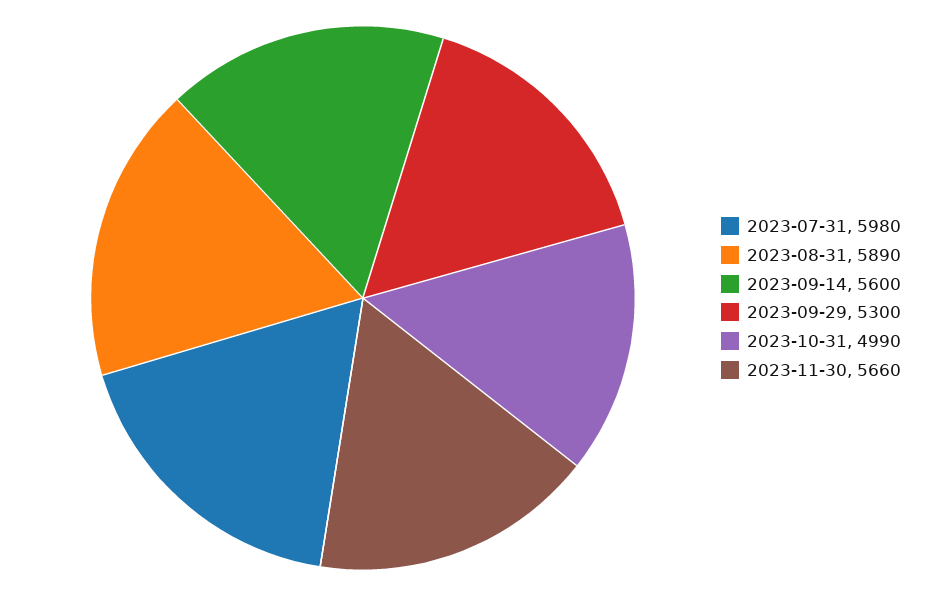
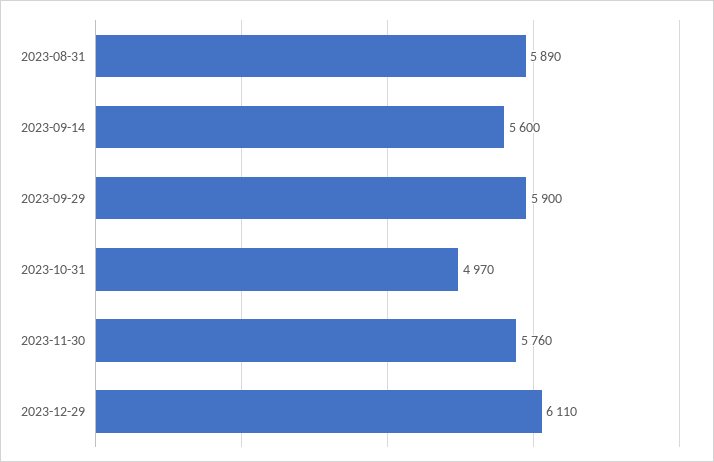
2023-07-31: 5980 -> none
2023-09-29: 5300 -> 5900
2023-10-31: 4990 -> 4970
2023-11-30: 5660 -> 5760
2023-12-29: none -> 6110

